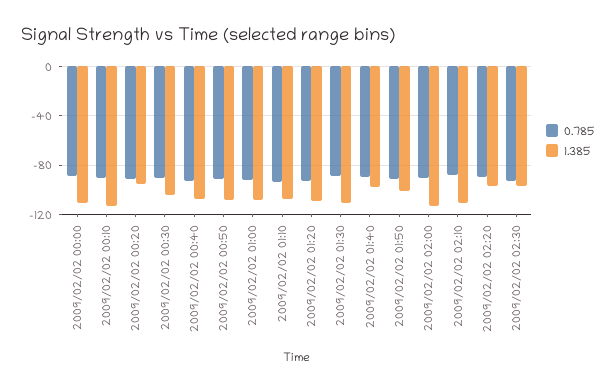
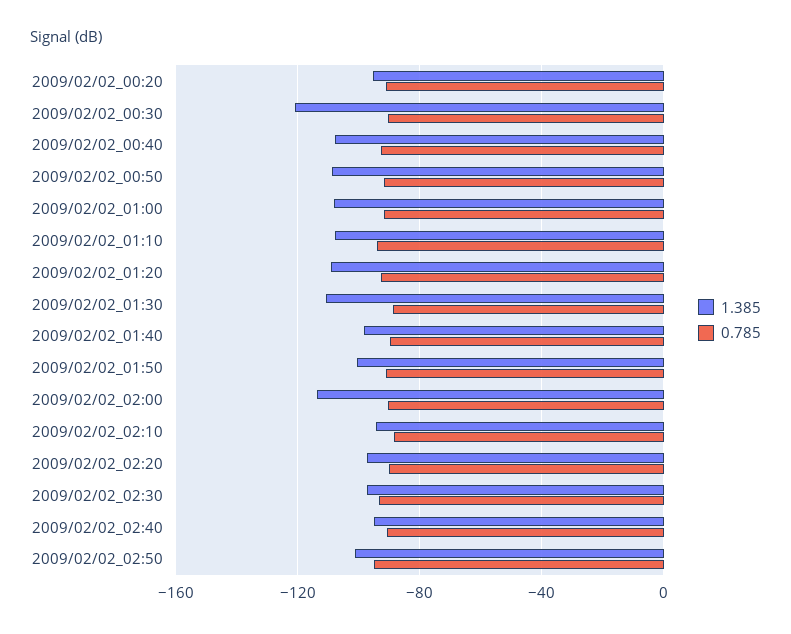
0.785, 2009/02/02 00:00: -90 -> none
1.385, 2009/02/02 00:00: -110 -> none
0.785, 2009/02/02 00:10: -90 -> none
1.385, 2009/02/02 00:10: -115 -> none
1.385, 2009/02/02 00:30: -105 -> -120
1.385, 2009/02/02 02:10: -110 -> -95
1.385, 2009/02/02_02:40: none -> -95
0.785, 2009/02/02_02:40: none -> -90
1.385, 2009/02/02_02:50: none -> -100
0.785, 2009/02/02_02:50: none -> -95

